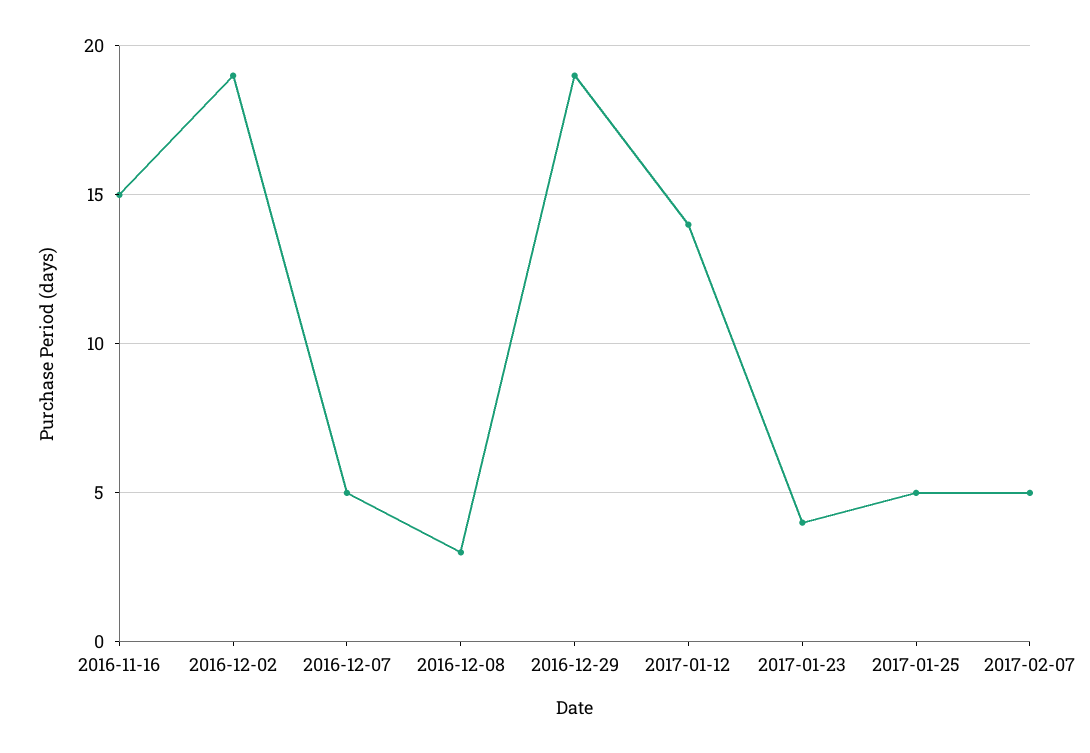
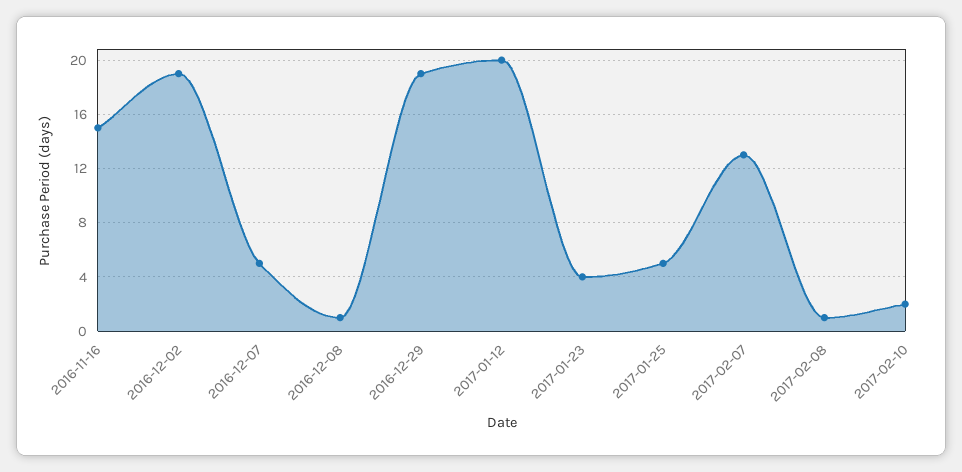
2016-12-08: 3 -> 1
2017-01-12: 14 -> 20
2017-02-07: 5 -> 13
2017-02-08: none -> 1
2017-02-10: none -> 2

